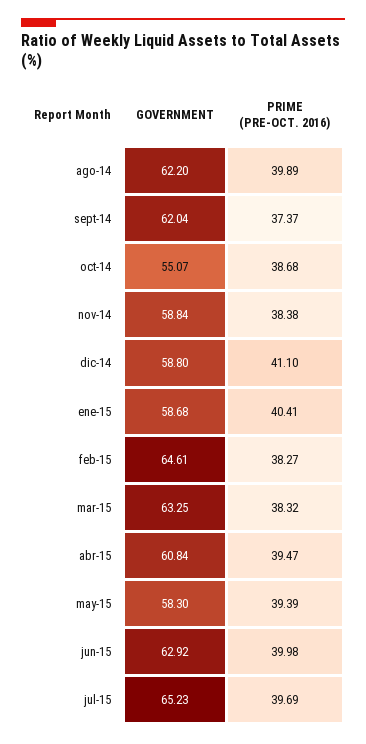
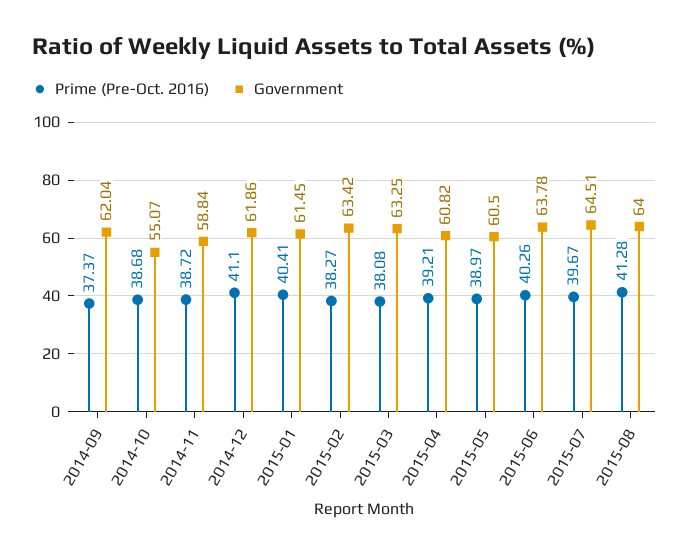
GOVERNMENT, ago-14: 62.2 -> none
PRIME (PRE-OCT. 2016), ago-14: 39.89 -> none
PRIME (PRE-OCT. 2016), nov-14: 38.38 -> 38.72
GOVERNMENT, dic-14: 58.8 -> 61.86
GOVERNMENT, ene-15: 58.68 -> 61.45
GOVERNMENT, feb-15: 64.61 -> 63.42
PRIME (PRE-OCT. 2016), mar-15: 38.32 -> 38.08
GOVERNMENT, abr-15: 60.84 -> 60.82
PRIME (PRE-OCT. 2016), abr-15: 39.47 -> 39.21
GOVERNMENT, may-15: 58.3 -> 60.5
PRIME (PRE-OCT. 2016), may-15: 39.39 -> 38.97
GOVERNMENT, jun-15: 62.92 -> 63.78
PRIME (PRE-OCT. 2016), jun-15: 39.98 -> 40.26
GOVERNMENT, jul-15: 65.23 -> 64.51
PRIME (PRE-OCT. 2016), jul-15: 39.69 -> 39.67
PRIME (PRE-OCT. 2016), 2015-08: none -> 41.28
GOVERNMENT, 2015-08: none -> 64

